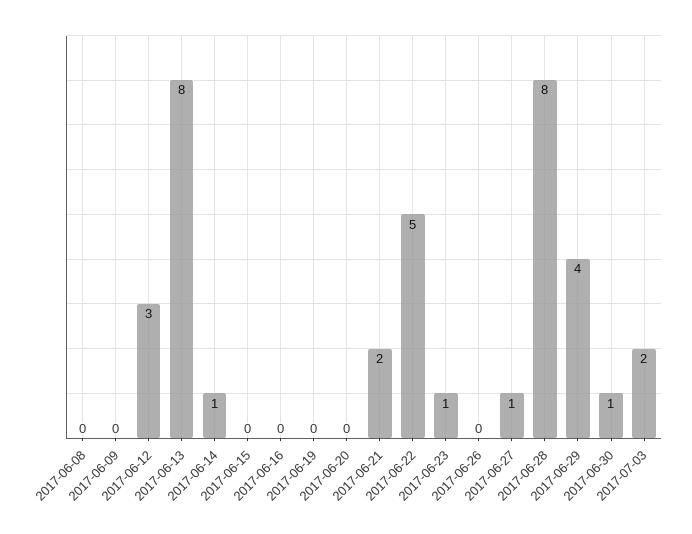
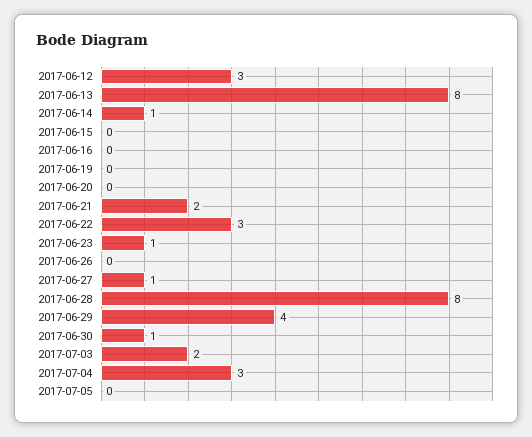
2017-06-08: 0 -> none
2017-06-09: 0 -> none
2017-06-22: 5 -> 3
2017-07-04: none -> 3
2017-07-05: none -> 0

